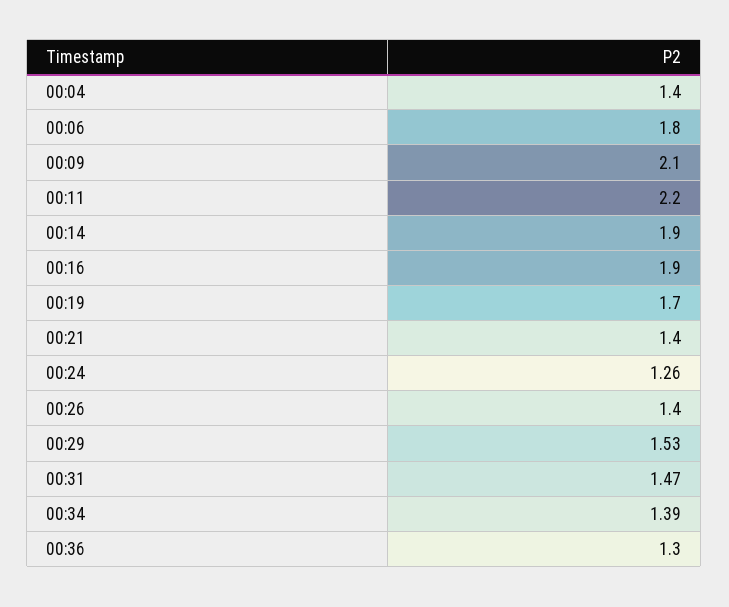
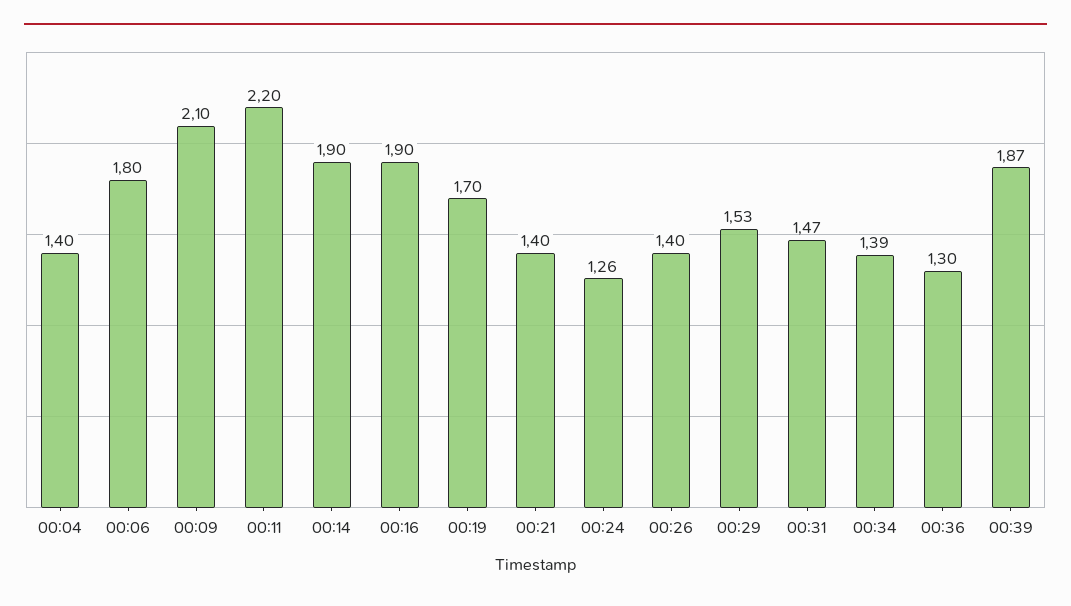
00:39: none -> 1.87

